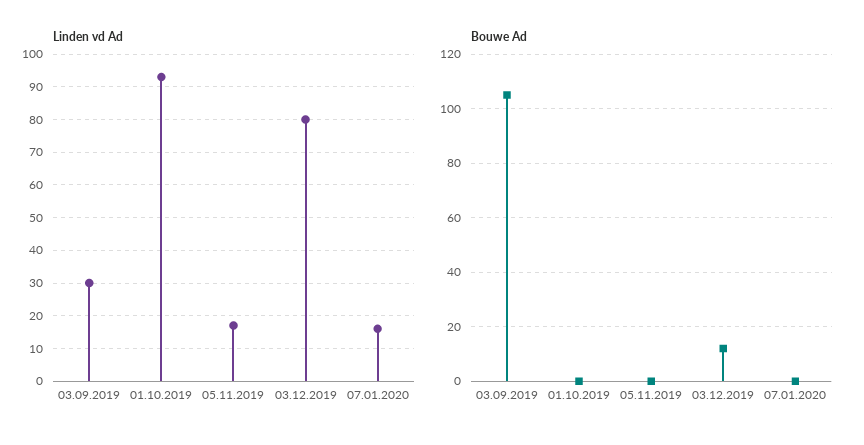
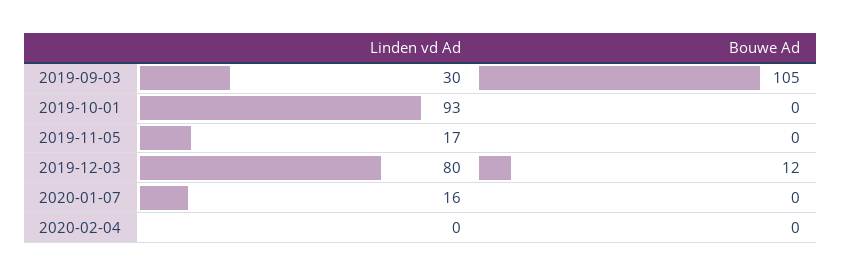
Linden vd Ad, 2020-02-04: none -> 0
Bouwe Ad, 2020-02-04: none -> 0

